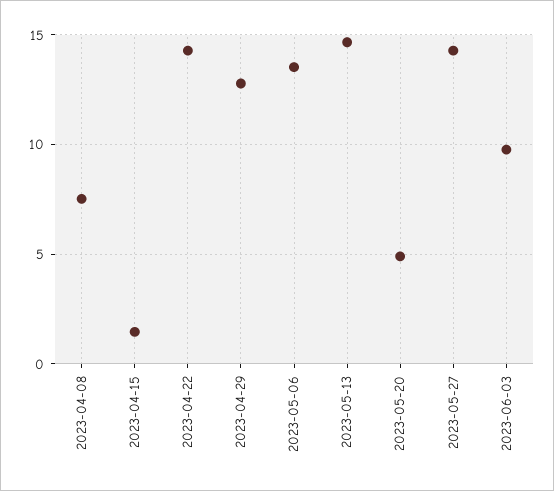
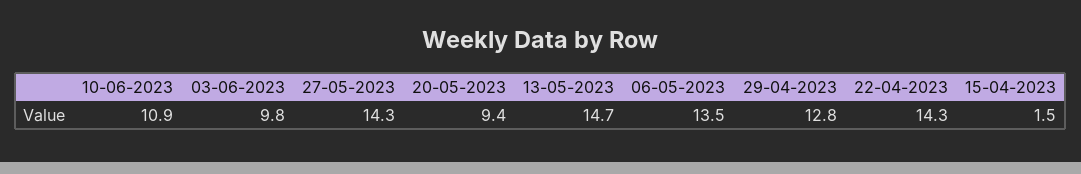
2023-04-08: 7.5 -> none
2023-05-20: 5 -> 9.4
10-06-2023: none -> 10.9

